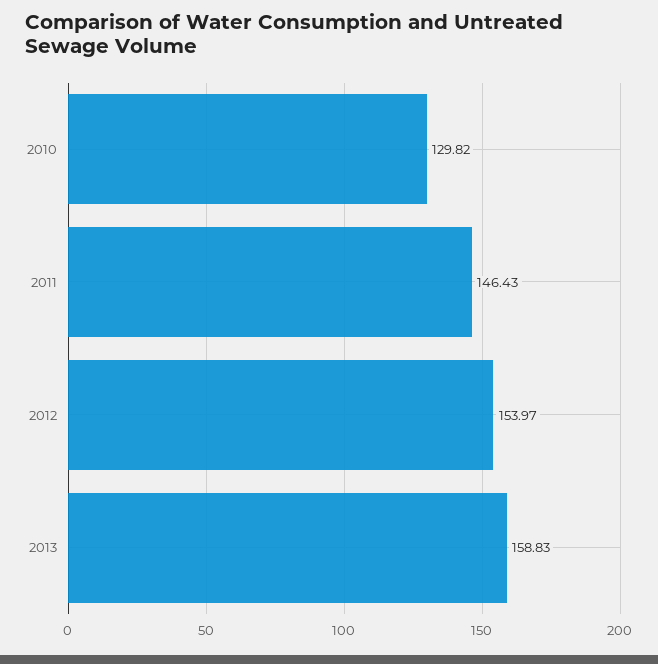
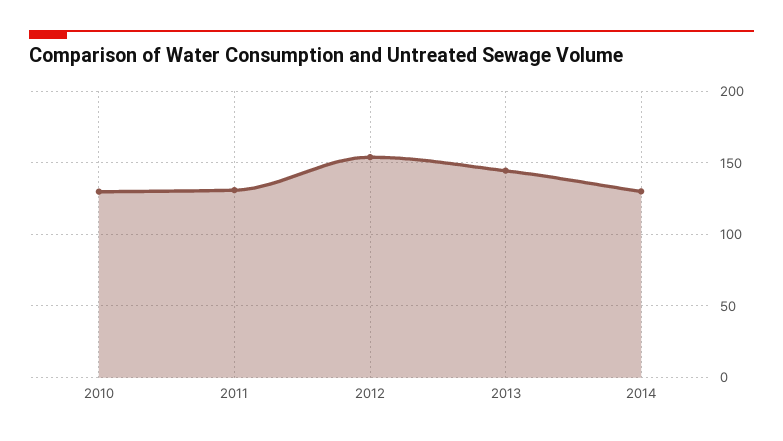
2011: 146.43 -> 130
2013: 158.83 -> 145
2014: none -> 130

